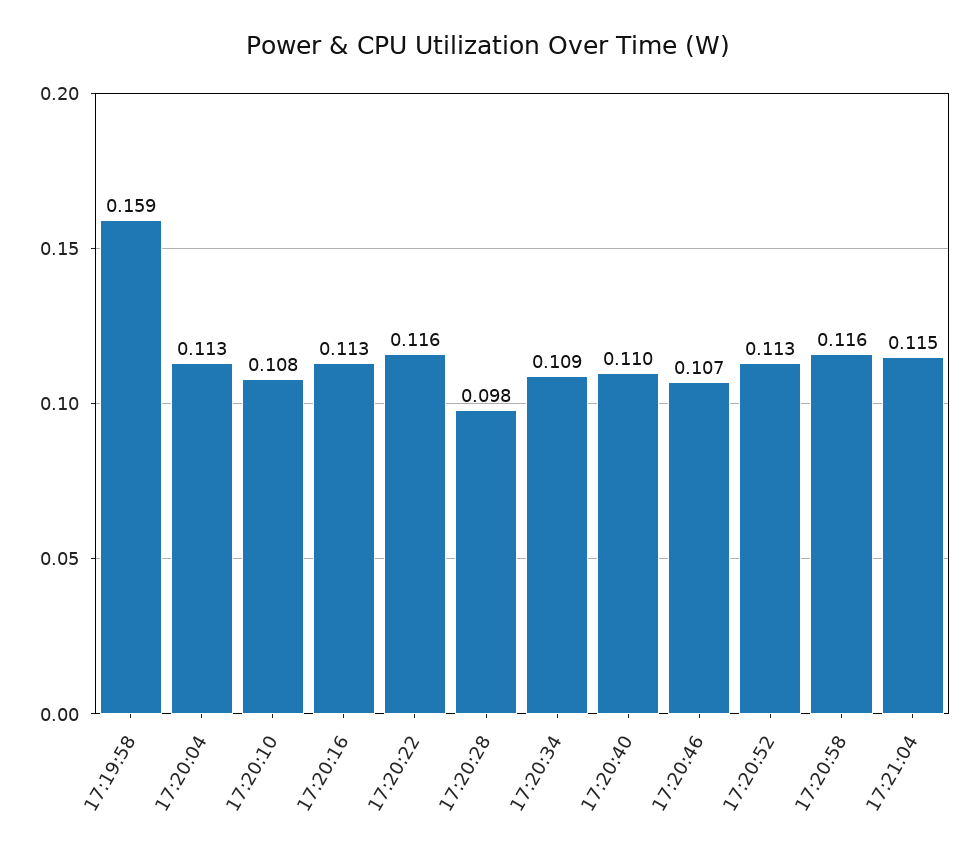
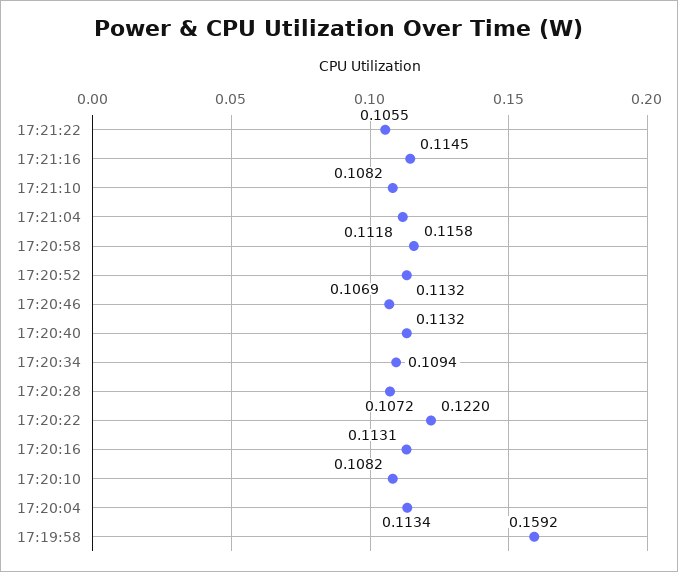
17:20:22: 0.116 -> 0.122
17:20:28: 0.098 -> 0.1072
17:20:40: 0.11 -> 0.1132
17:21:04: 0.115 -> 0.1118
17:21:22: none -> 0.1055
17:21:16: none -> 0.1145
17:21:10: none -> 0.1082

